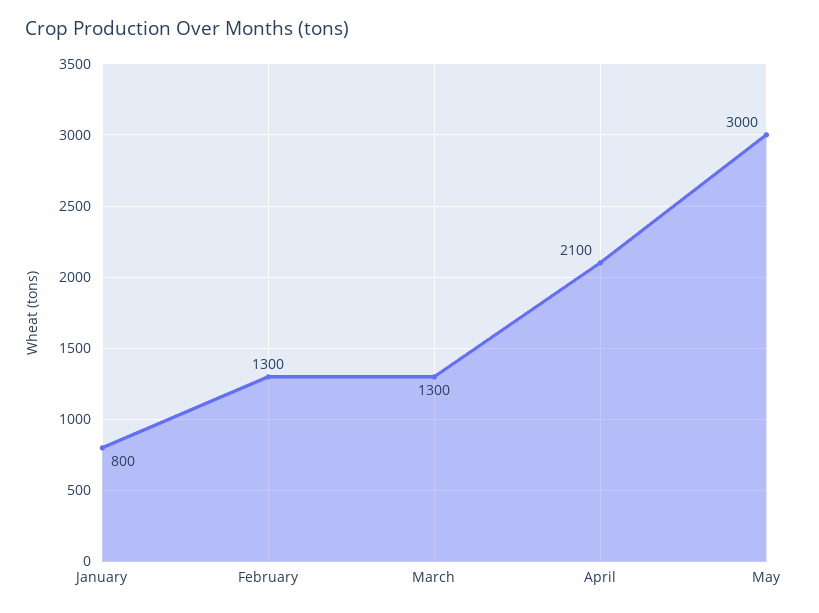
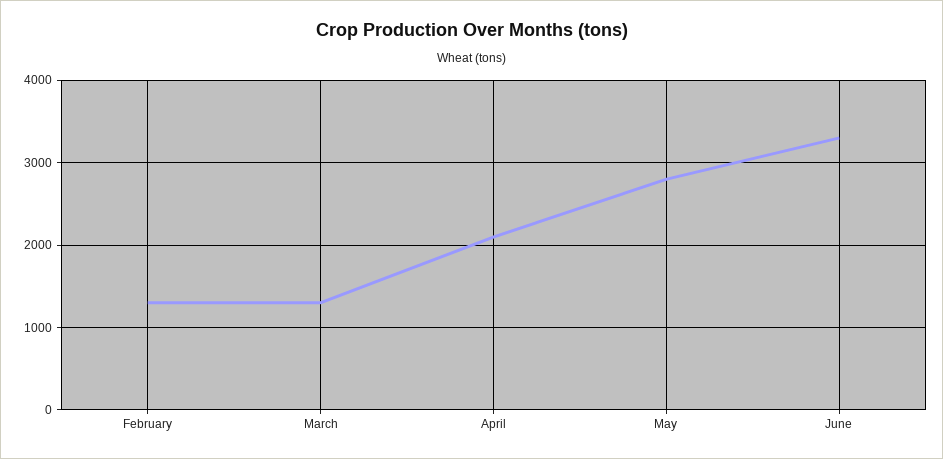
January: 800 -> none
May: 3000 -> 2800
June: none -> 3300

